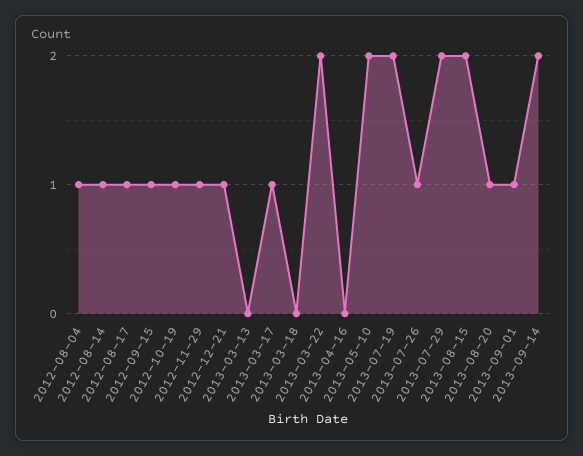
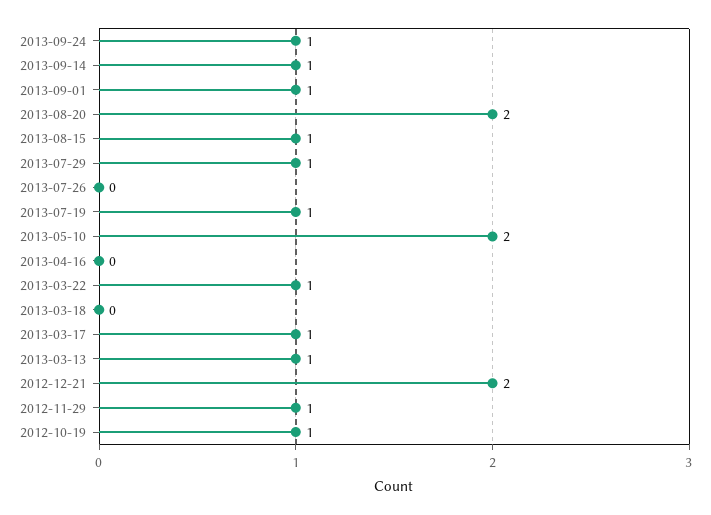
2012-08-04: 1 -> none
2012-08-14: 1 -> none
2012-08-17: 1 -> none
2012-09-15: 1 -> none
2012-12-21: 1 -> 2
2013-03-13: 0 -> 1
2013-03-22: 2 -> 1
2013-07-19: 2 -> 1
2013-07-26: 1 -> 0
2013-07-29: 2 -> 1
2013-08-15: 2 -> 1
2013-08-20: 1 -> 2
2013-09-14: 2 -> 1
2013-09-24: none -> 1

